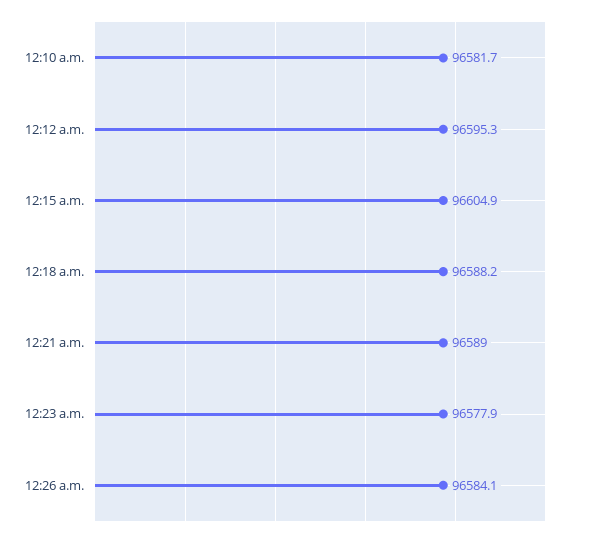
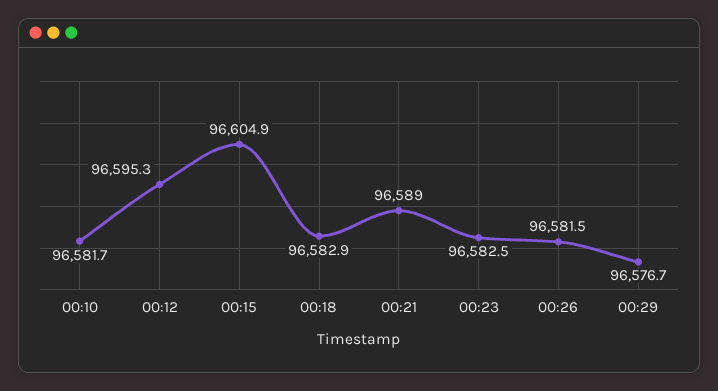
12:18 a.m.: 96588.2 -> 96582.9
12:23 a.m.: 96577.9 -> 96582.5
12:26 a.m.: 96584.1 -> 96581.5
00:29: none -> 96576.7

